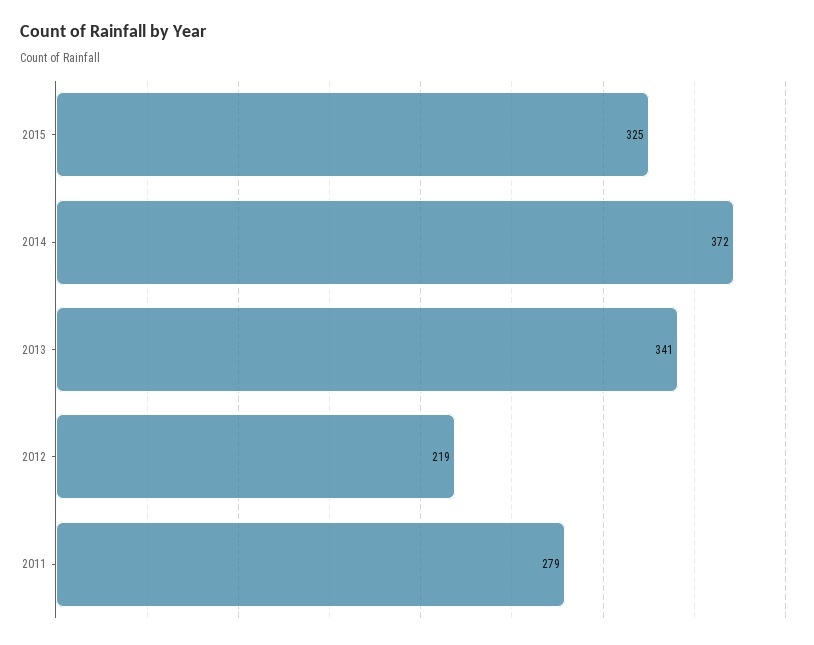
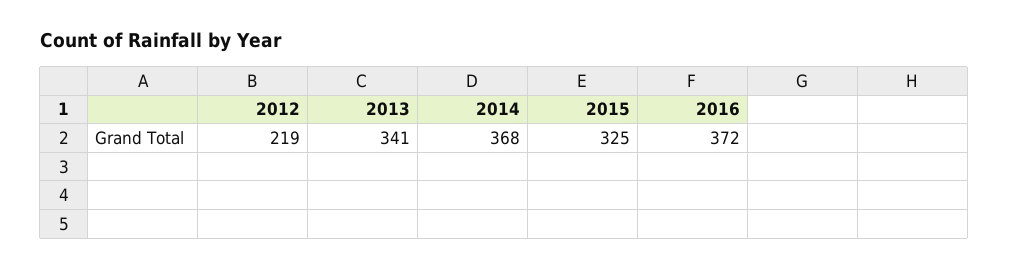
2014: 372 -> 368
2011: 279 -> none
2016: none -> 372

